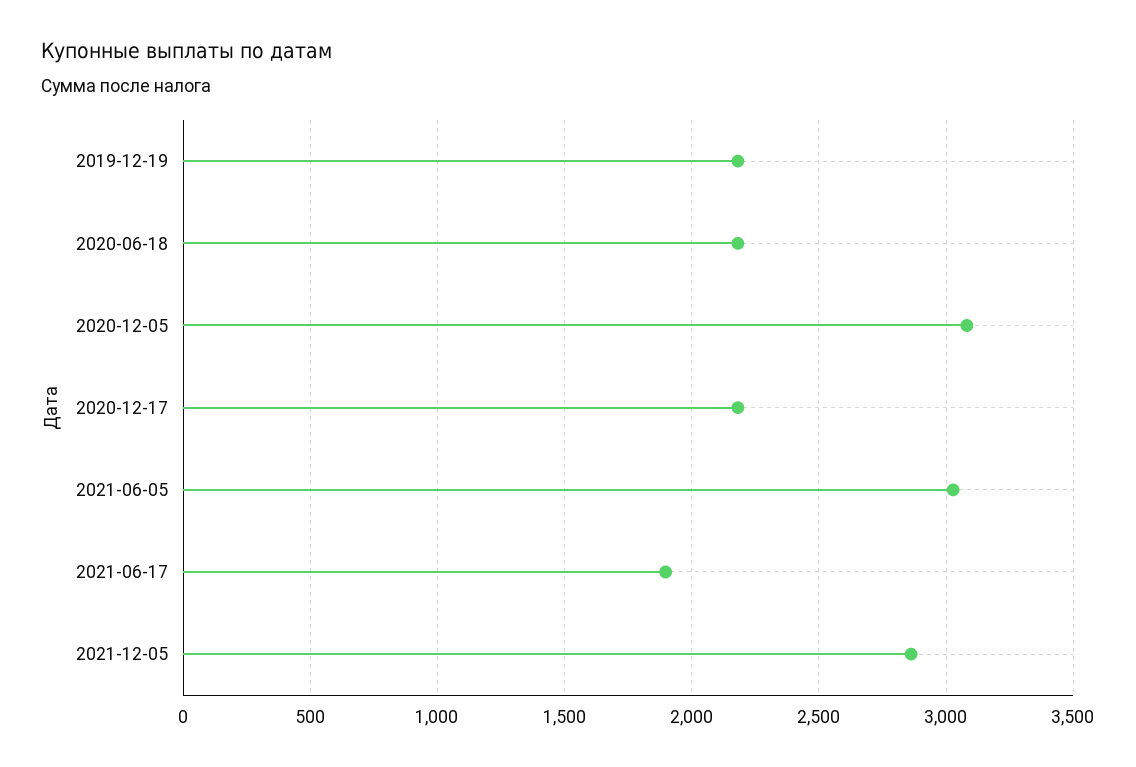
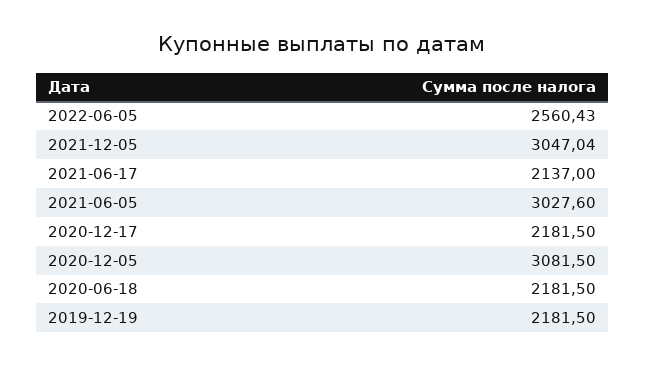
2021-06-17: 1900 -> 2137
2021-12-05: 2850 -> 3047.04
2022-06-05: none -> 2560.43

